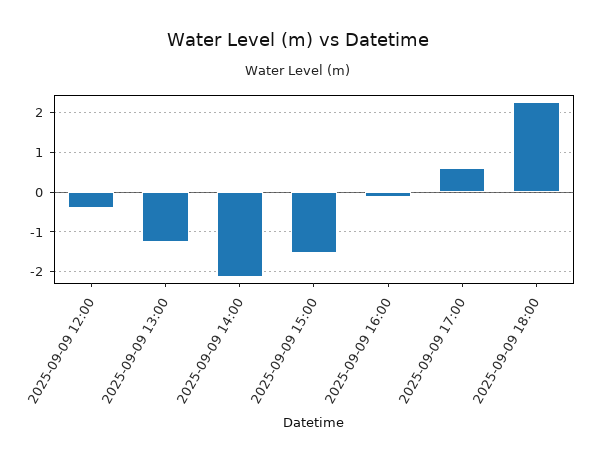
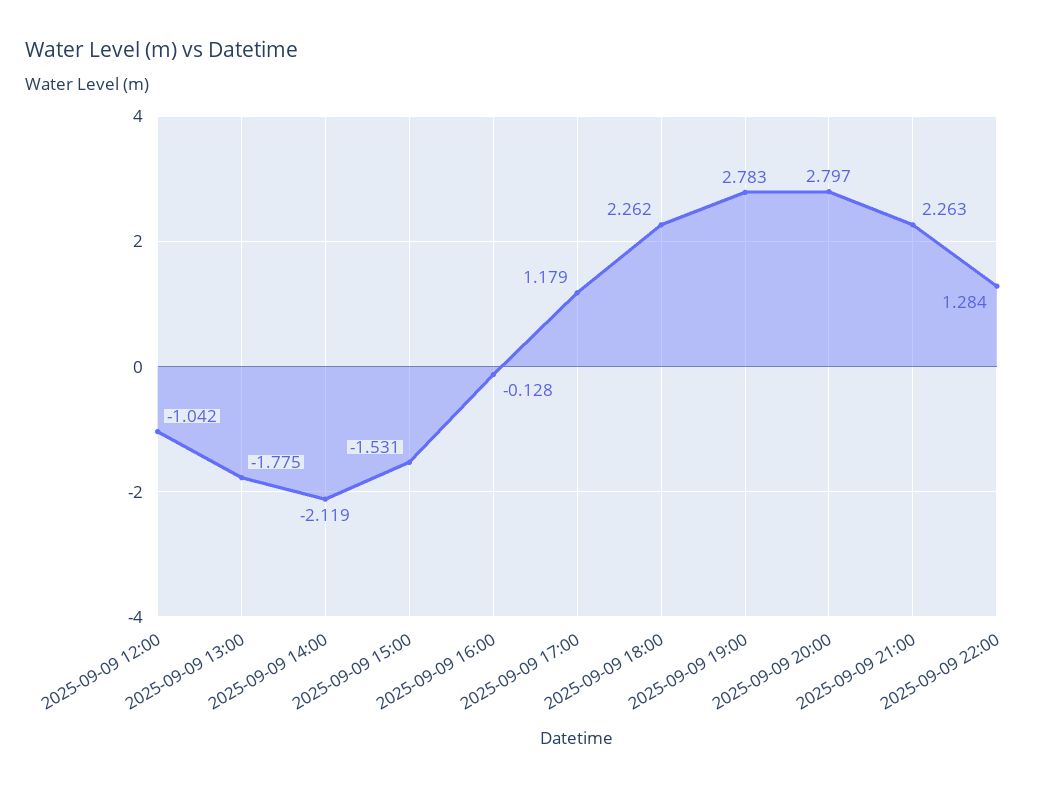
2025-09-09 12:00: -0.4 -> -1.042
2025-09-09 13:00: -1.2 -> -1.775
2025-09-09 17:00: 0.6 -> 1.179
2025-09-09 19:00: none -> 2.783
2025-09-09 20:00: none -> 2.797
2025-09-09 21:00: none -> 2.263
2025-09-09 22:00: none -> 1.284

